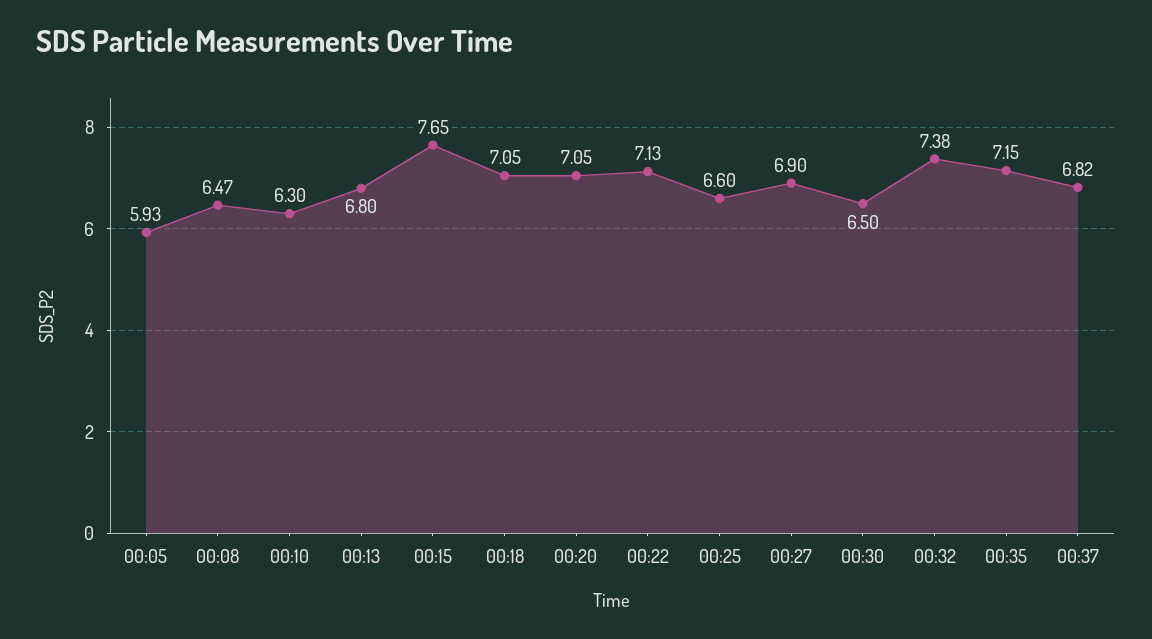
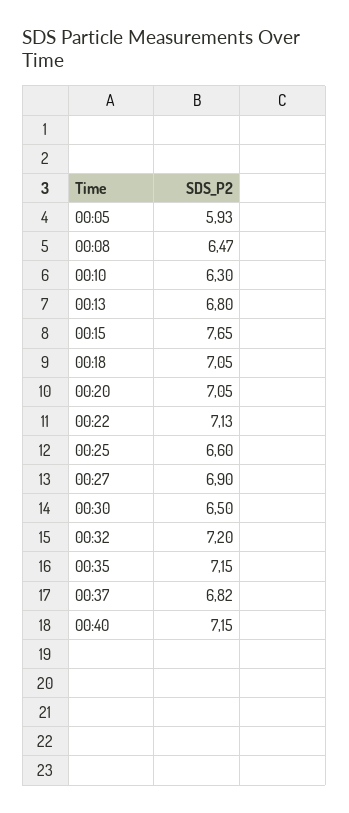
00:32: 7.38 -> 7.2
00:40: none -> 7.15

